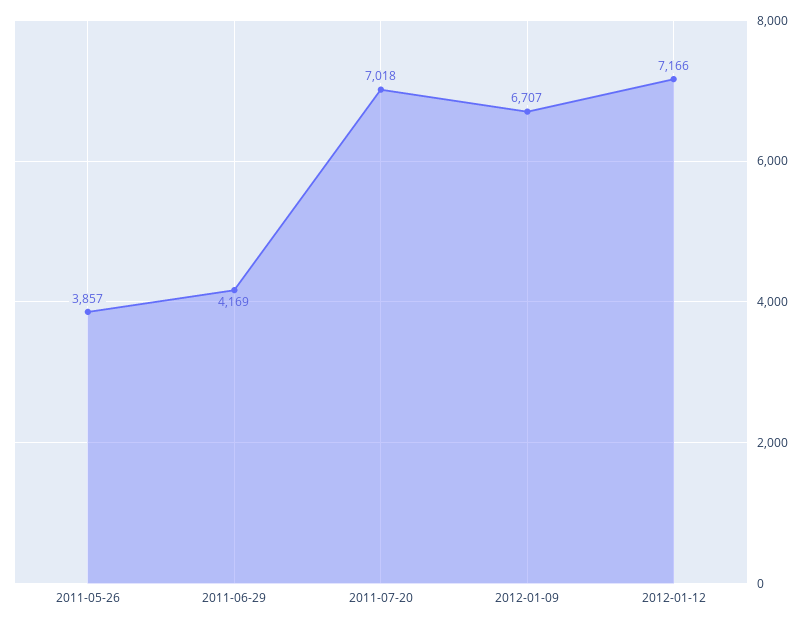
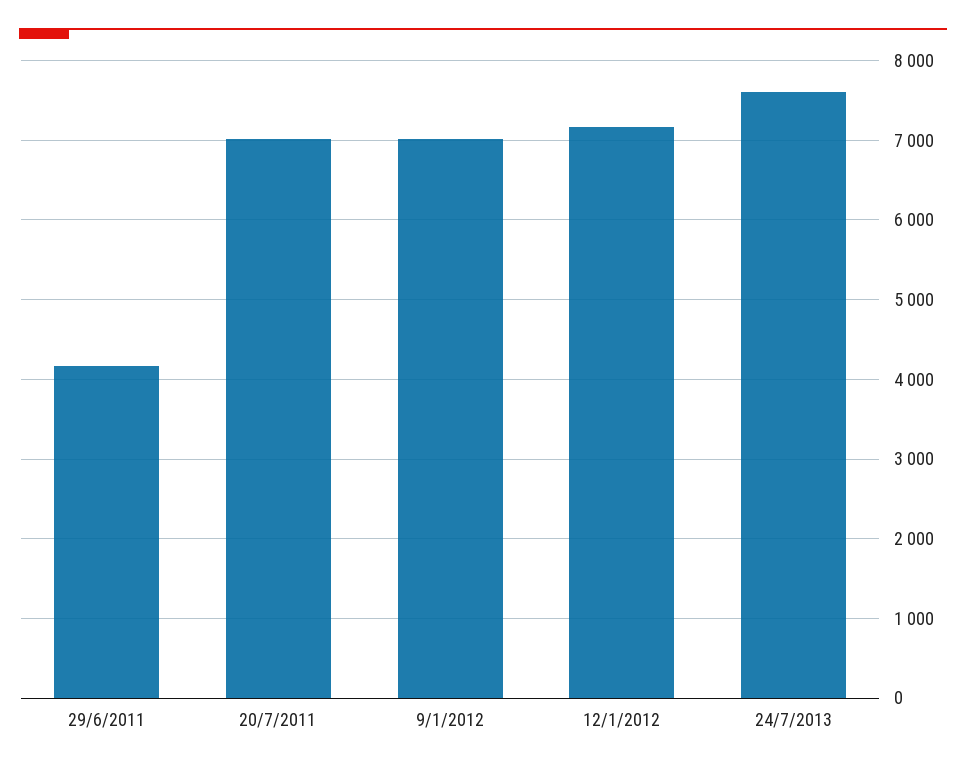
2011-05-26: 3857 -> none
2012-01-09: 6707 -> 7000
24/7/2013: none -> 7600

